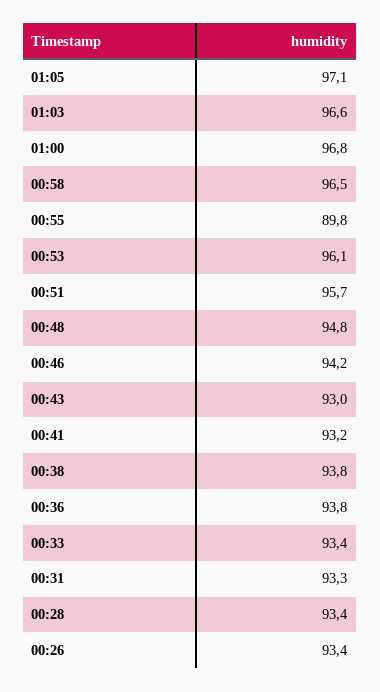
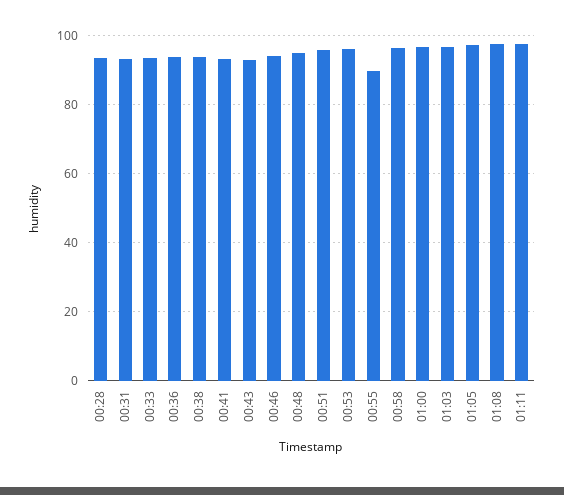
00:26: 93.4 -> none
01:08: none -> 98
01:11: none -> 98

